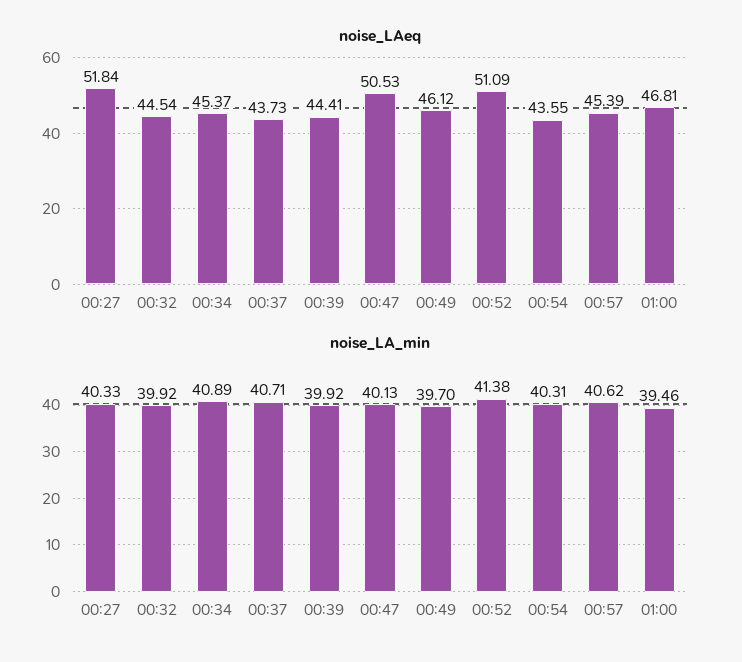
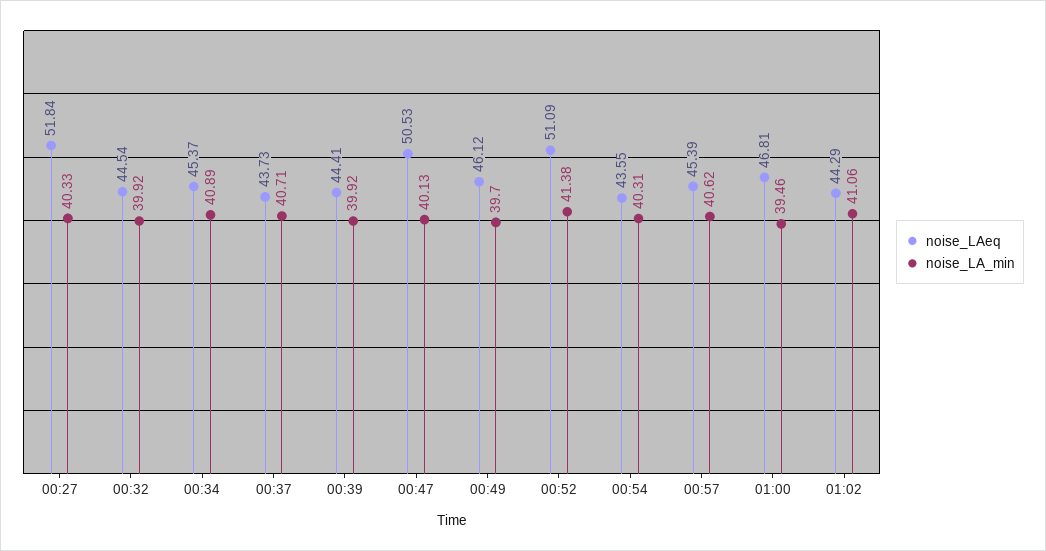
noise_LAeq, 01:02: none -> 44.29
noise_LA_min, 01:02: none -> 41.06

